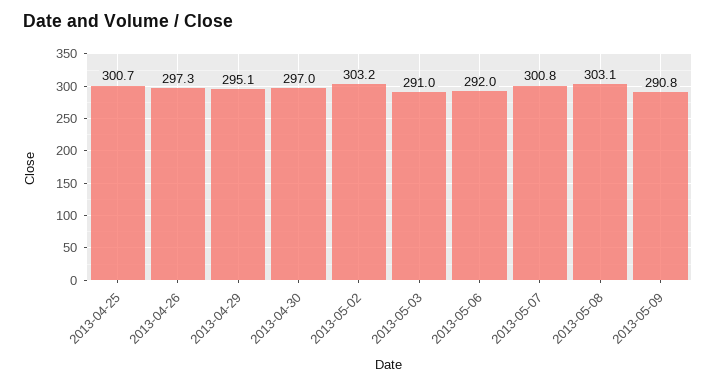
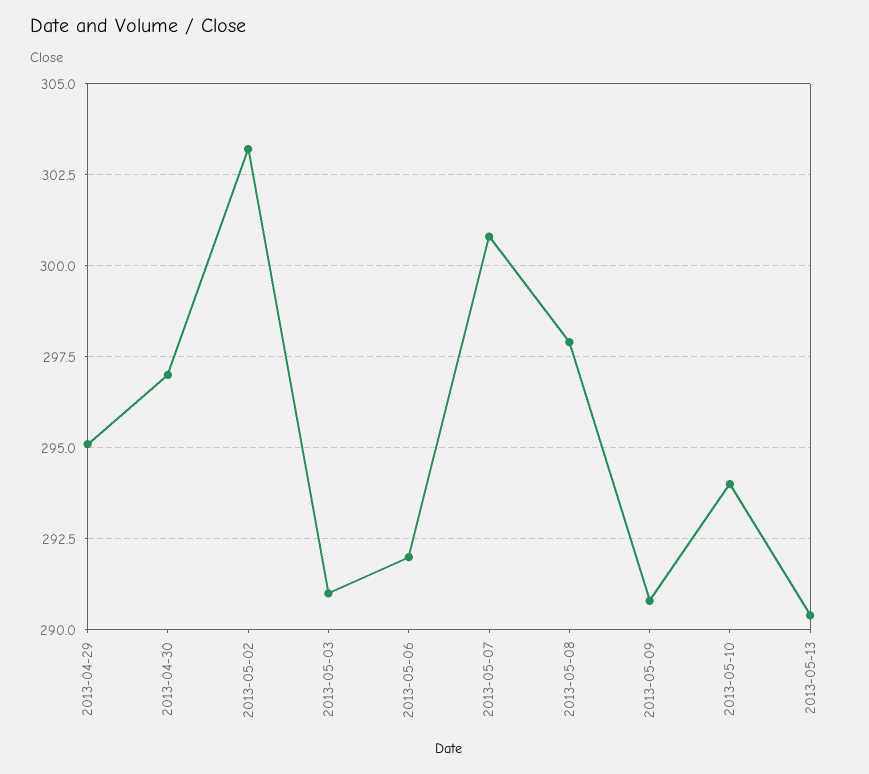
2013-04-25: 300.7 -> none
2013-04-26: 297.3 -> none
2013-05-08: 303.1 -> 298
2013-05-10: none -> 294
2013-05-13: none -> 290.5

